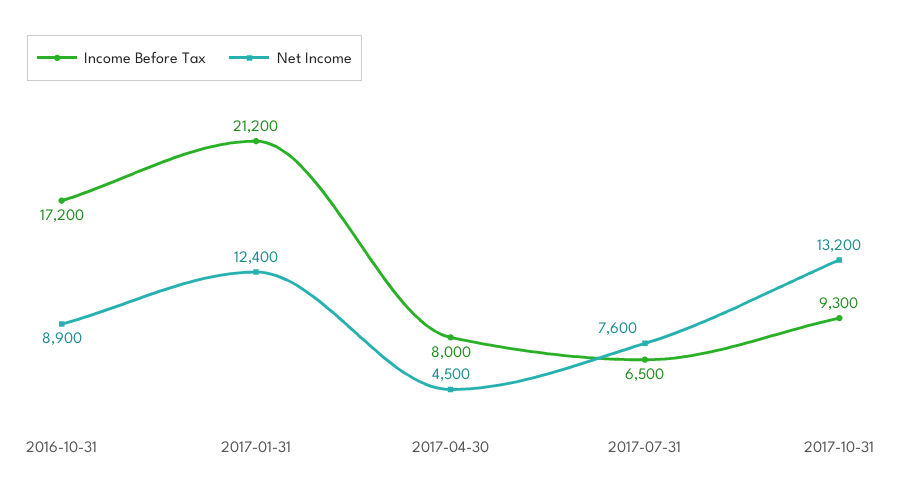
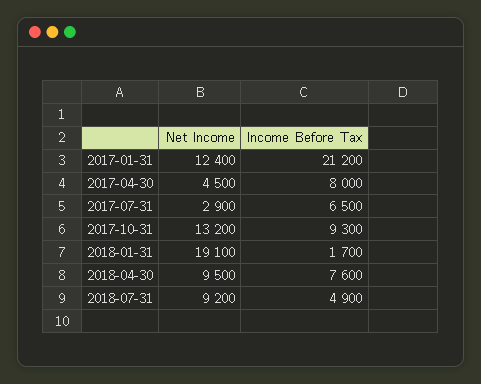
Income Before Tax, 2016-10-31: 17200 -> none
Net Income, 2016-10-31: 8900 -> none
Net Income, 2017-07-31: 7600 -> 2900
Net Income, 2018-01-31: none -> 19100
Income Before Tax, 2018-01-31: none -> 1700
Net Income, 2018-04-30: none -> 9500
Income Before Tax, 2018-04-30: none -> 7600
Net Income, 2018-07-31: none -> 9200
Income Before Tax, 2018-07-31: none -> 4900

